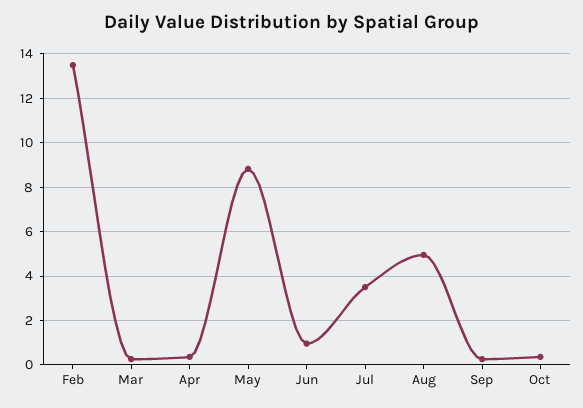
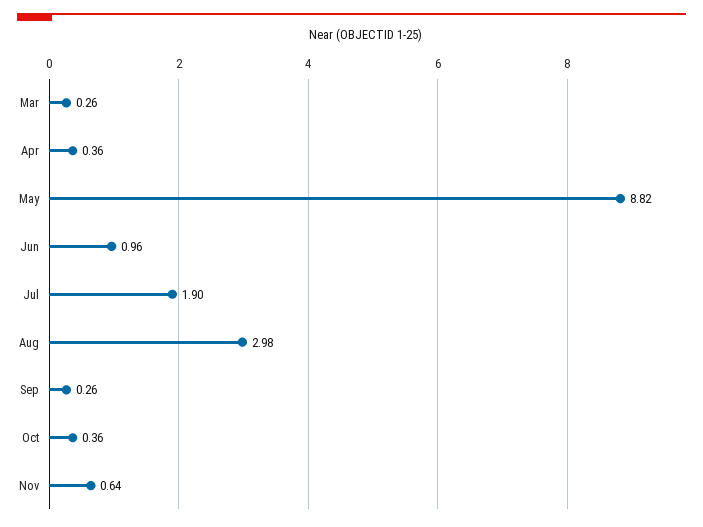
Feb: 13.5 -> none
Jul: 3.5 -> 1.9
Aug: 5 -> 2.98
Nov: none -> 0.64

